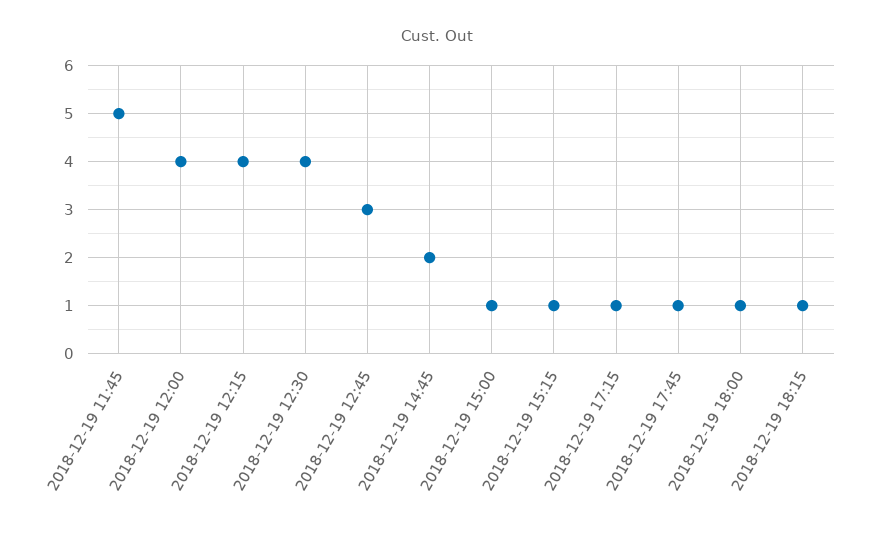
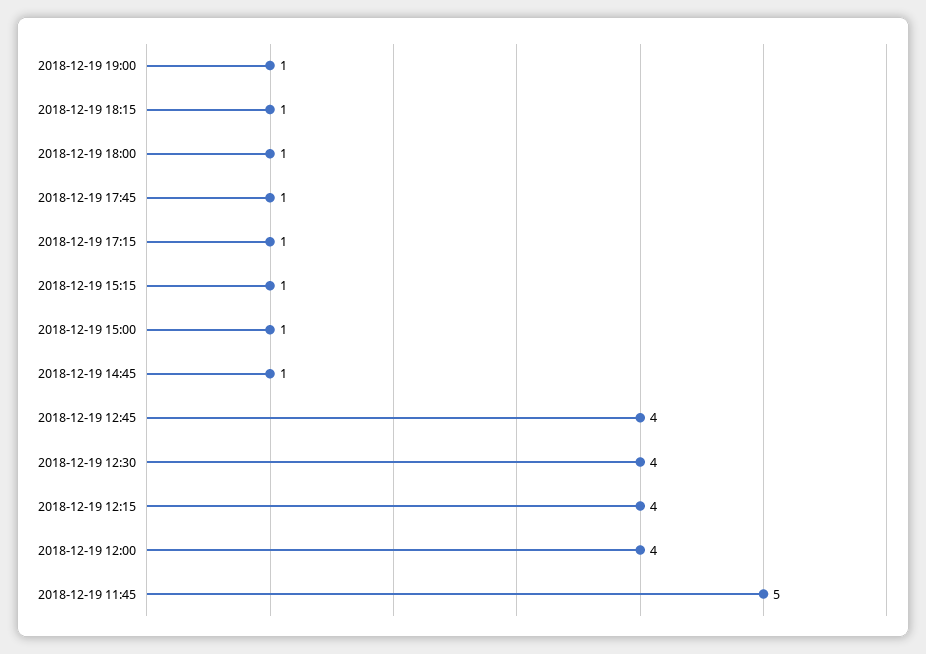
2018-12-19 12:45: 3 -> 4
2018-12-19 14:45: 2 -> 1
2018-12-19 19:00: none -> 1

